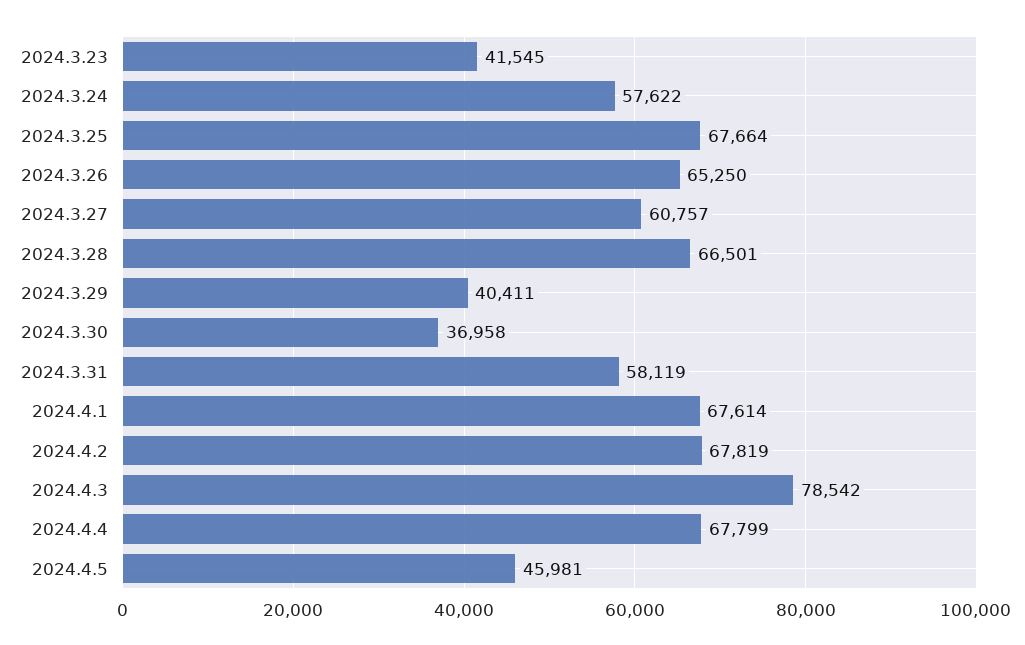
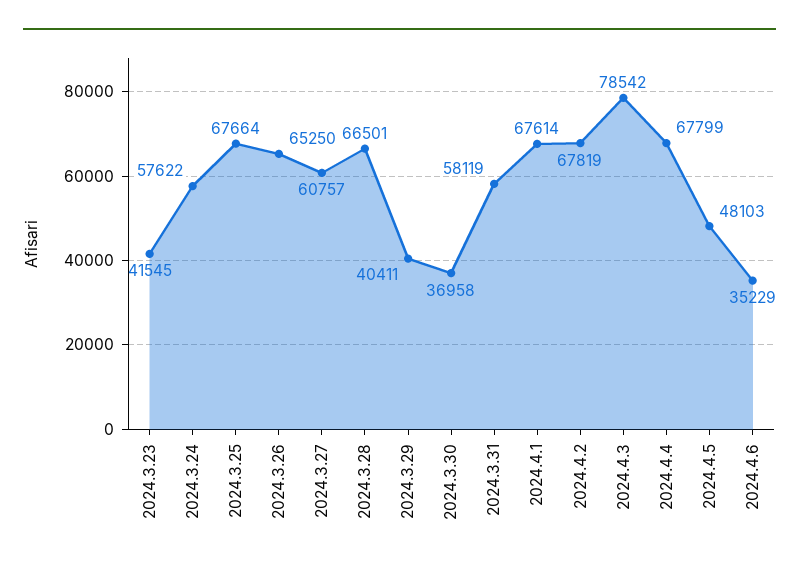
2024.4.5: 45981 -> 48103
2024.4.6: none -> 35229

